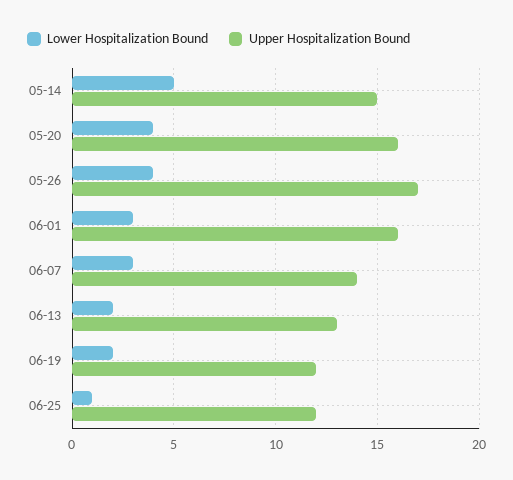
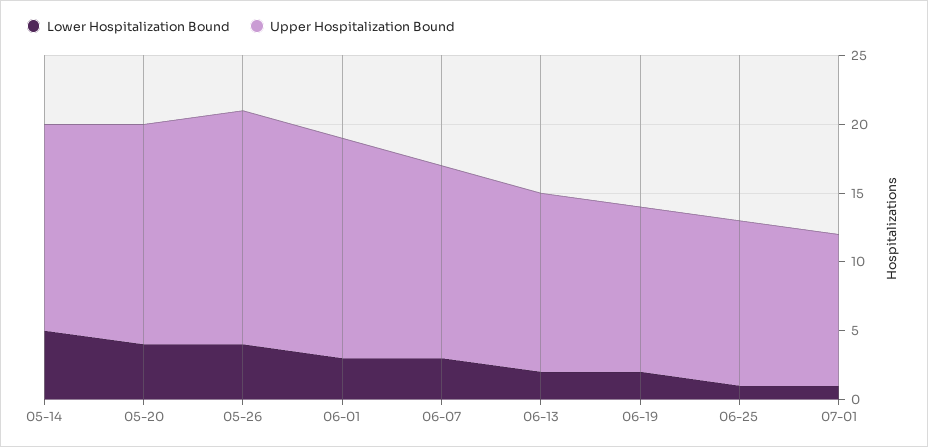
Lower Hospitalization Bound, 07-01: none -> 1
Upper Hospitalization Bound, 07-01: none -> 11

